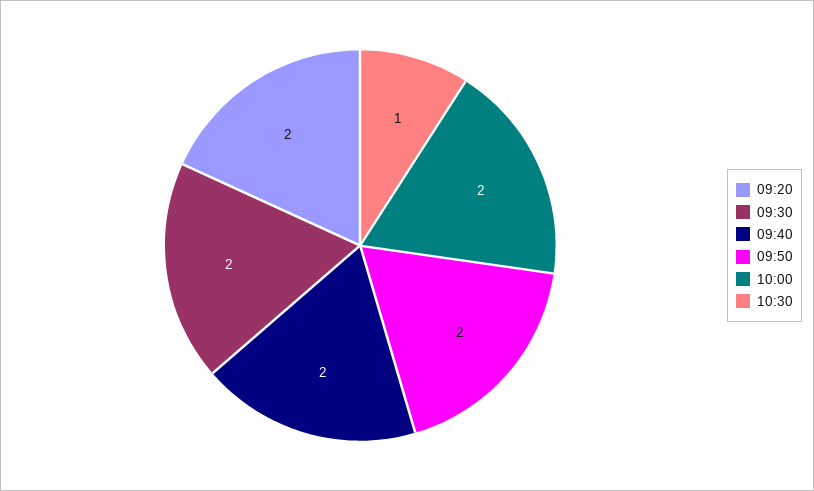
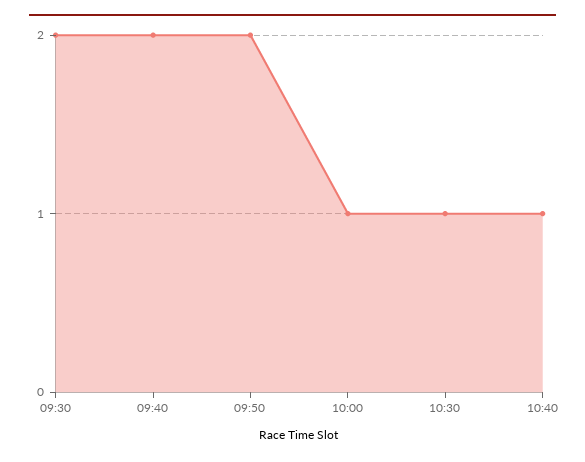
09:20: 2 -> none
10:00: 2 -> 1
10:40: none -> 1

